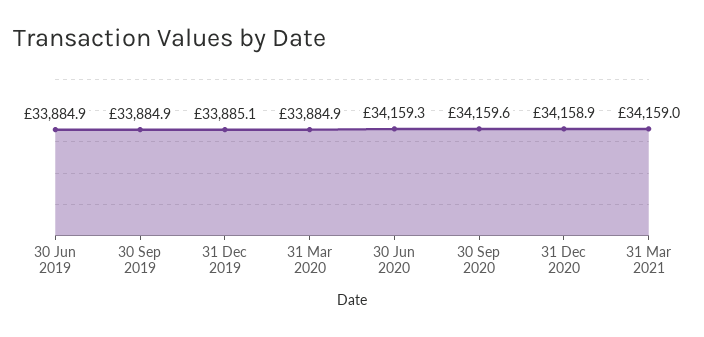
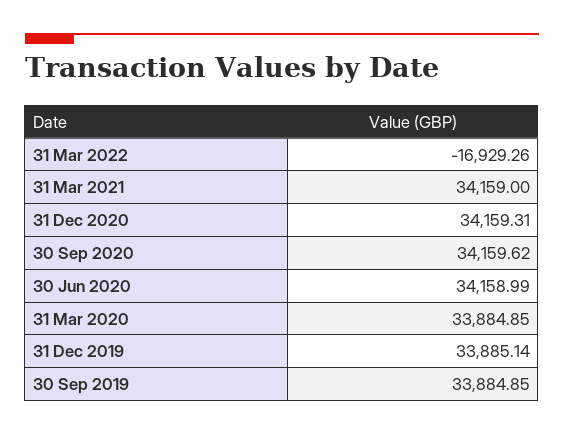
30 Jun 2019: 33884.9 -> none
30 Jun 2020: 34159.3 -> 34158.99
31 Dec 2020: 34158.9 -> 34159.31
31 Mar 2022: none -> -16929.26

